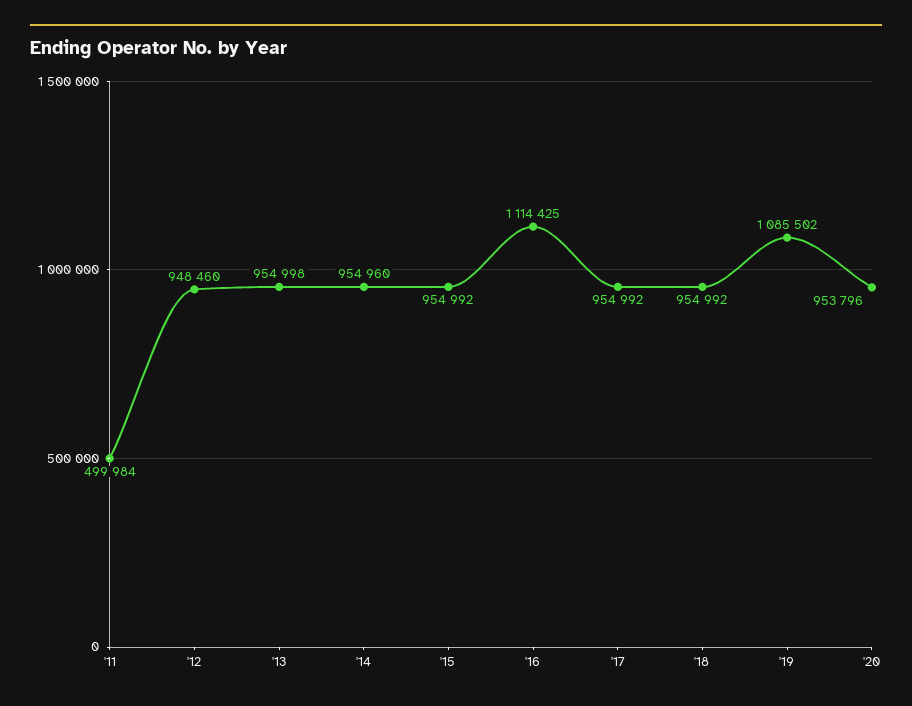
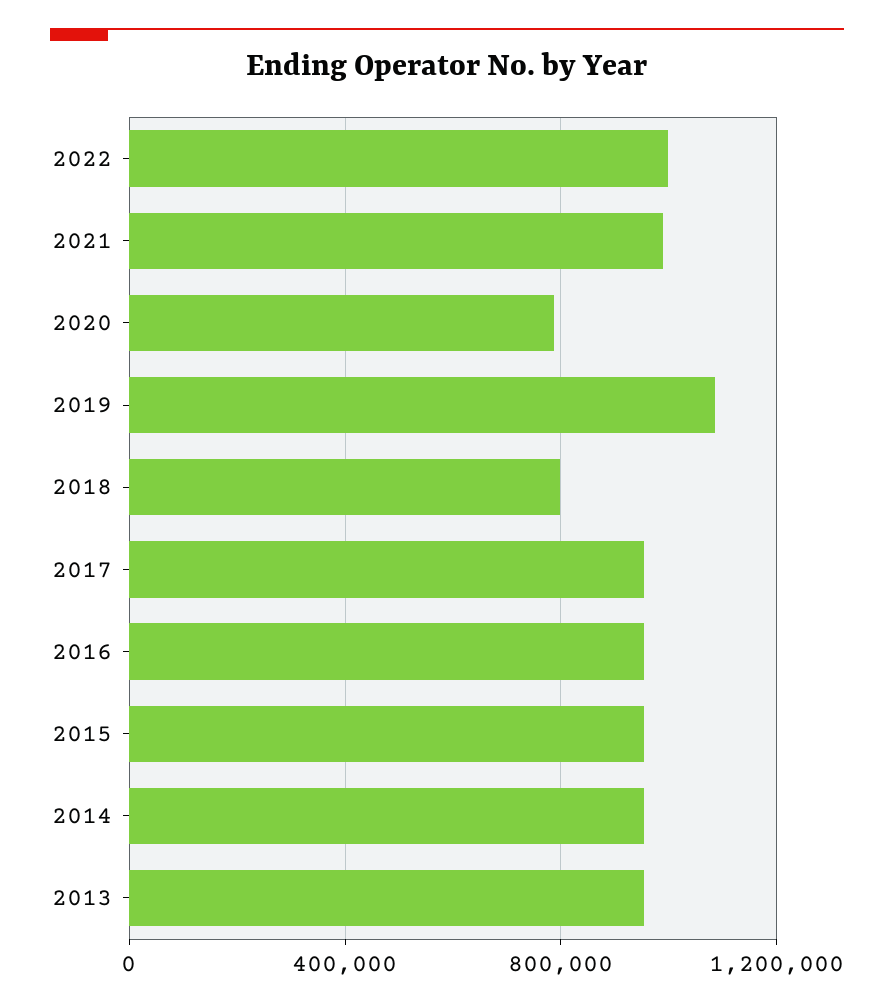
'11: 499984 -> none
'12: 948460 -> none
'16: 1114425 -> 950000
'18: 954992 -> 800000
'20: 953796 -> 800000
2022: none -> 1000000
2021: none -> 1000000

